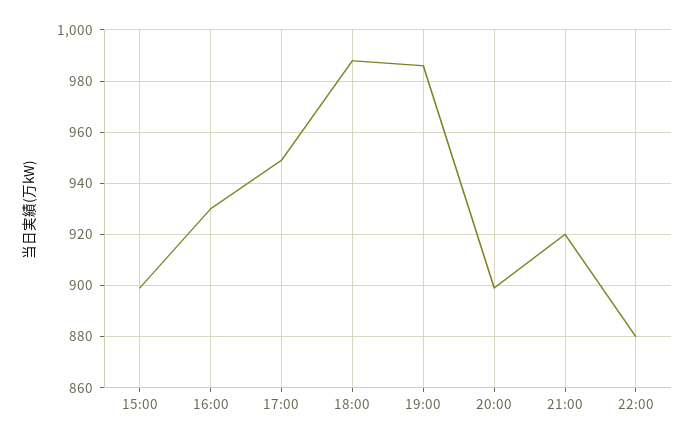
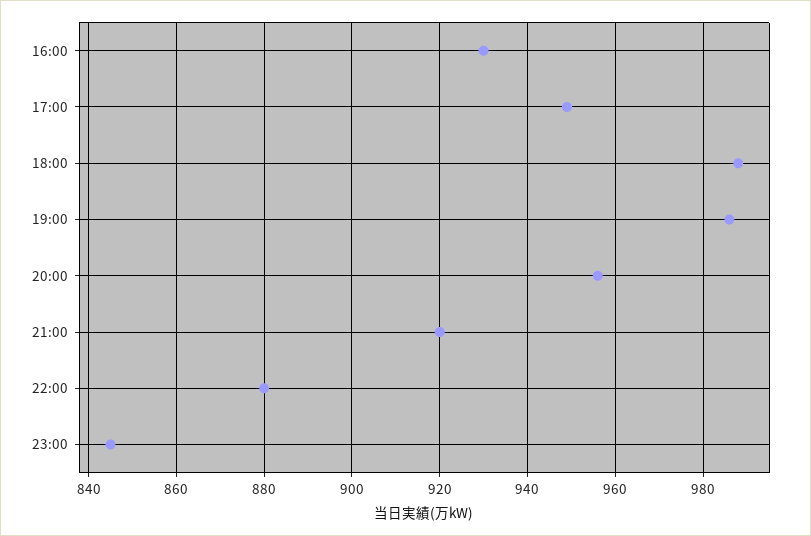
15:00: 900 -> none
20:00: 900 -> 955
23:00: none -> 845

